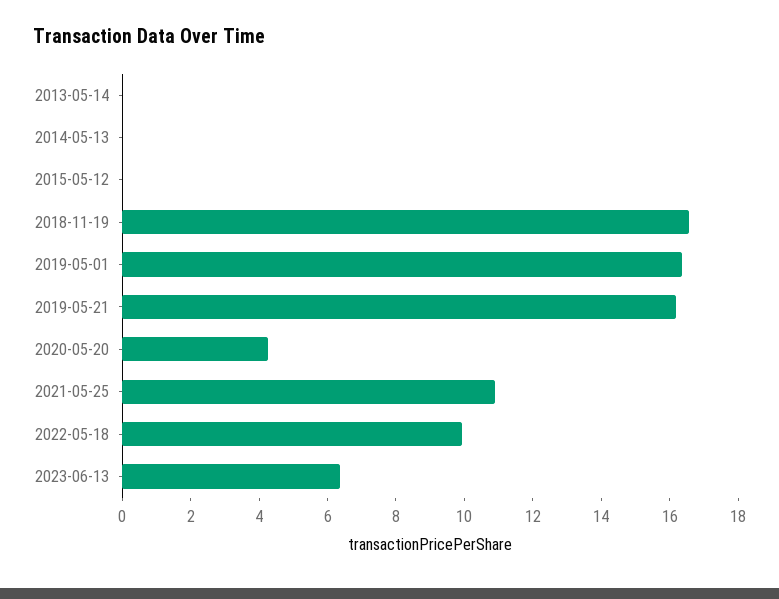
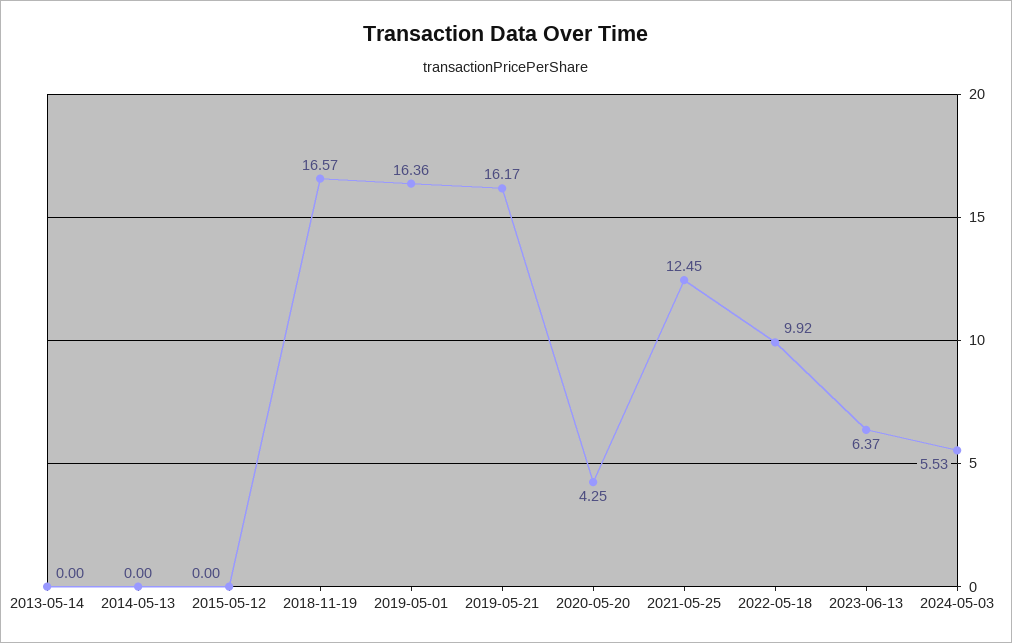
2021-05-25: 11 -> 12.45
2024-05-03: none -> 5.53

